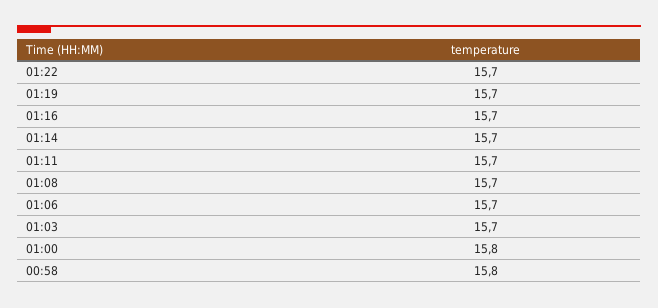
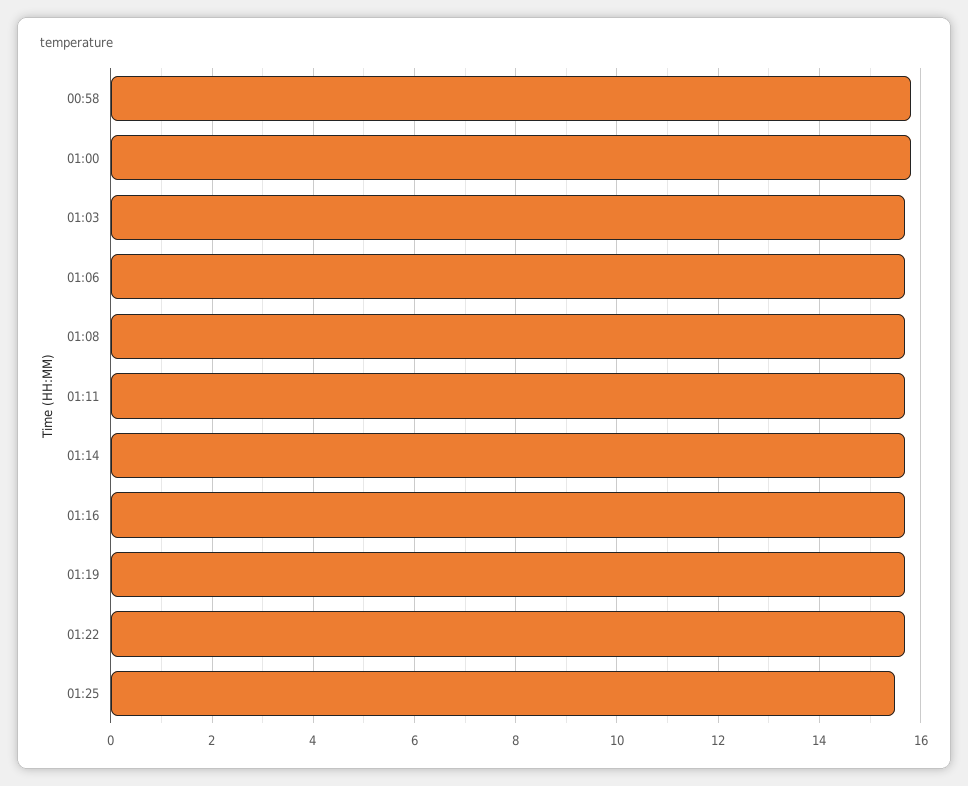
01:25: none -> 15.5

